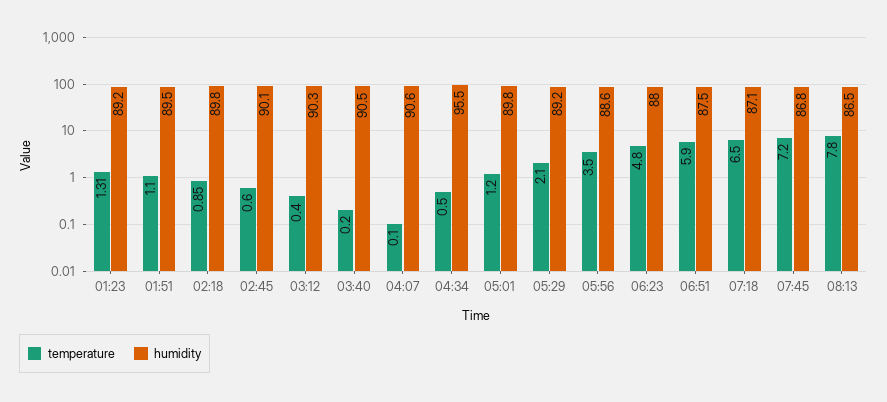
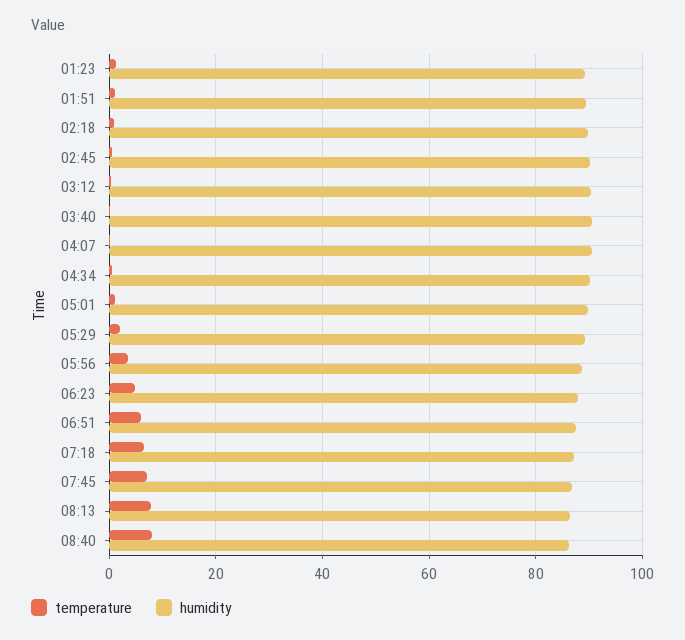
humidity, 04:34: 95.5 -> 90
temperature, 08:40: none -> 8
humidity, 08:40: none -> 86

